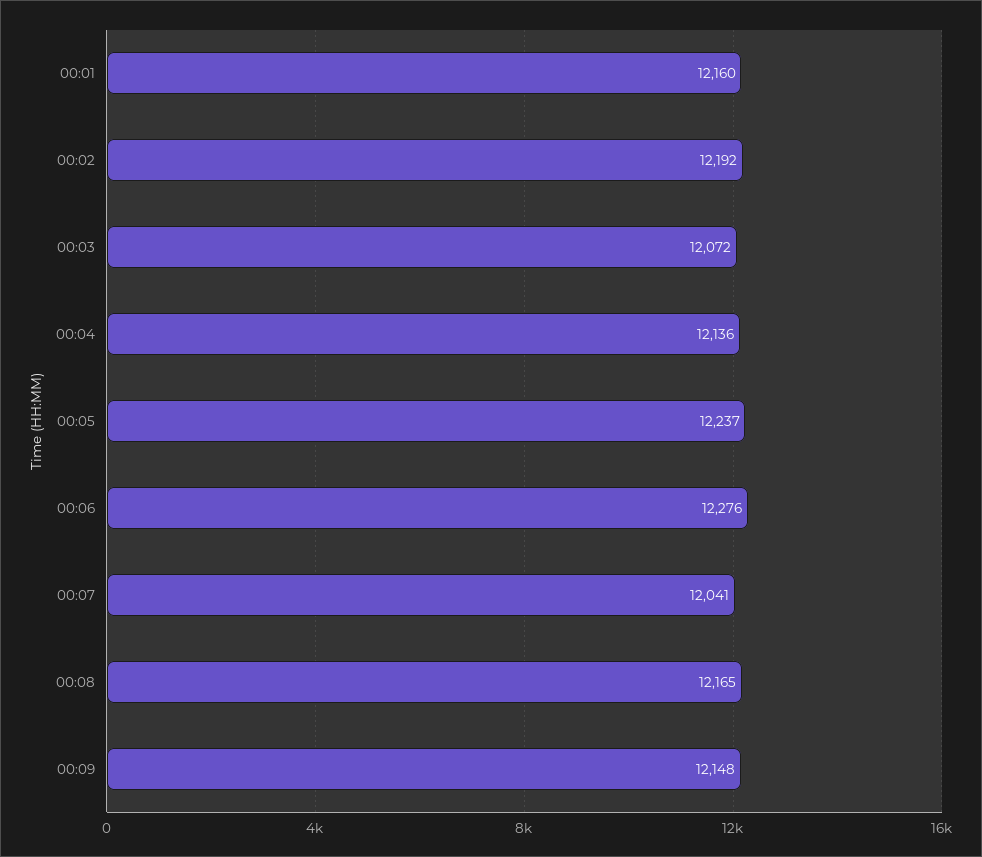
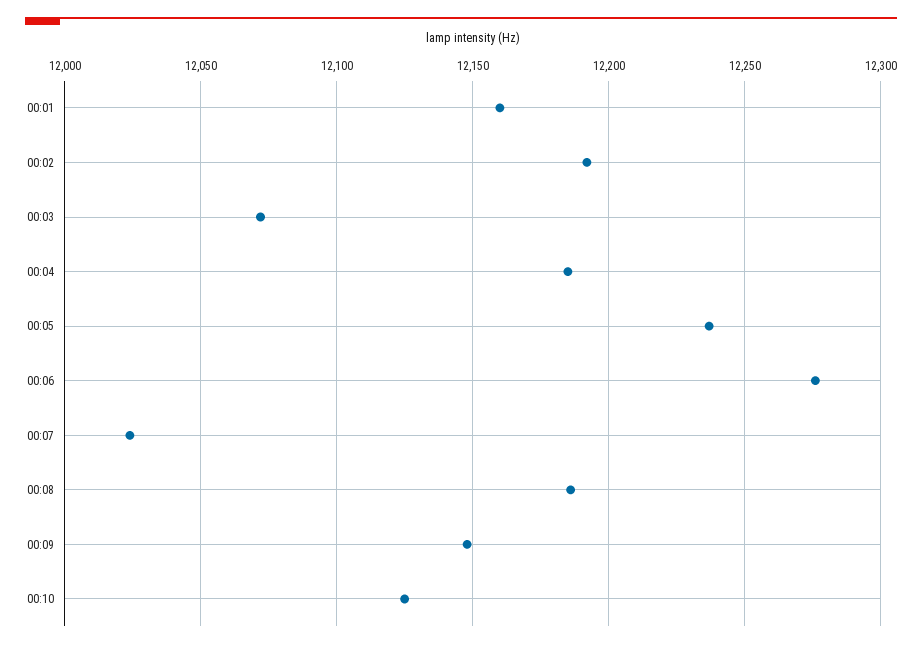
00:04: 12136 -> 12185
00:07: 12041 -> 12025
00:08: 12165 -> 12185
00:10: none -> 12125

